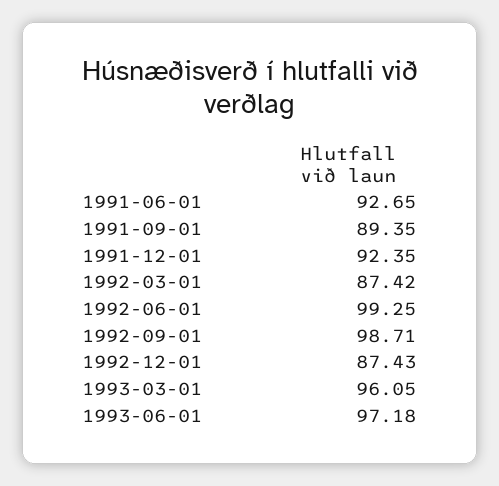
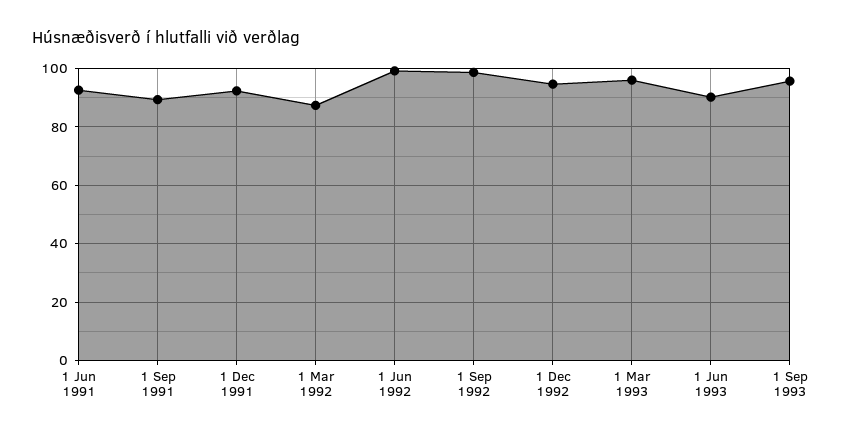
1992-12-01: 87.43 -> 95
1993-06-01: 97.18 -> 90
1 Sep 1993: none -> 95

